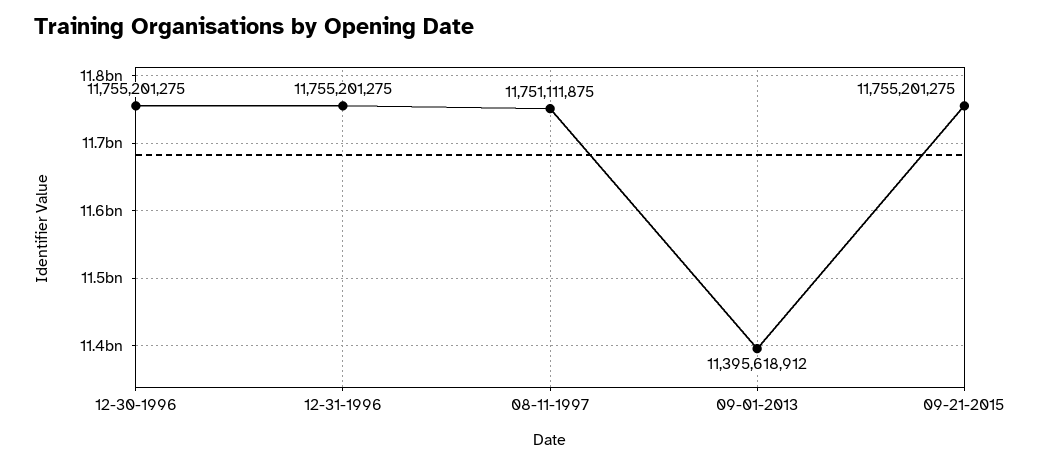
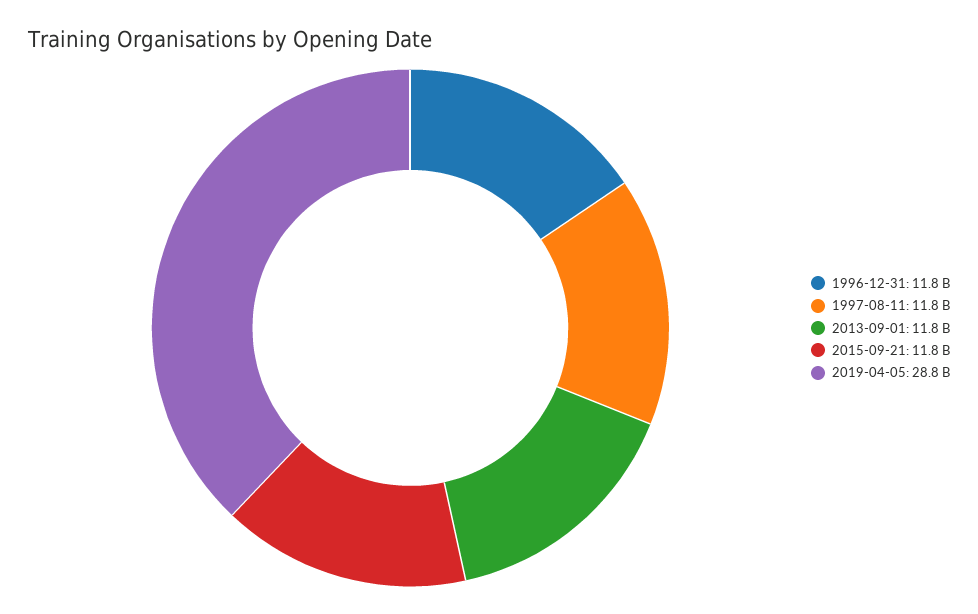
12-30-1996: 11755201275 -> none
09-01-2013: 11395618912 -> 11800000000
2019-04-05: none -> 28800000000

